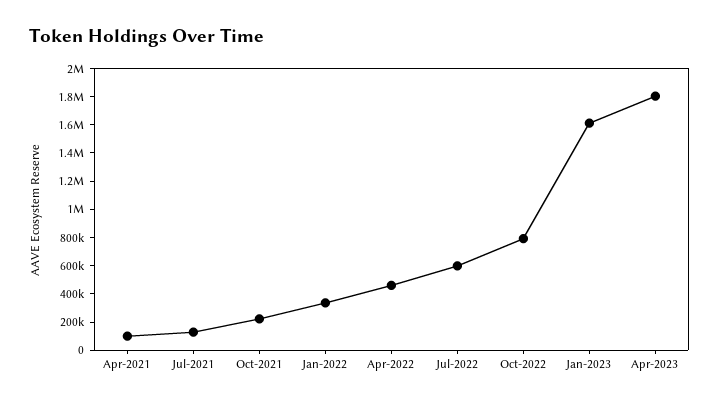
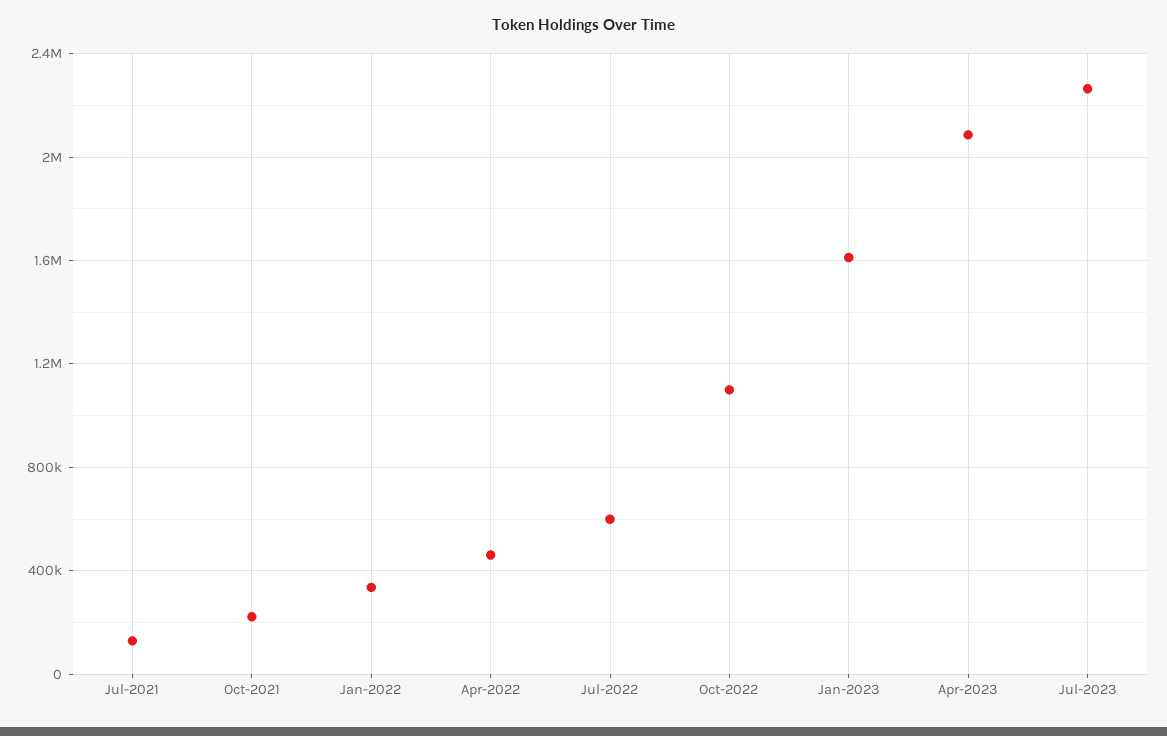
Apr-2021: 100000 -> none
Oct-2022: 800000 -> 1100000
Apr-2023: 1800000 -> 2100000
Jul-2023: none -> 2250000

